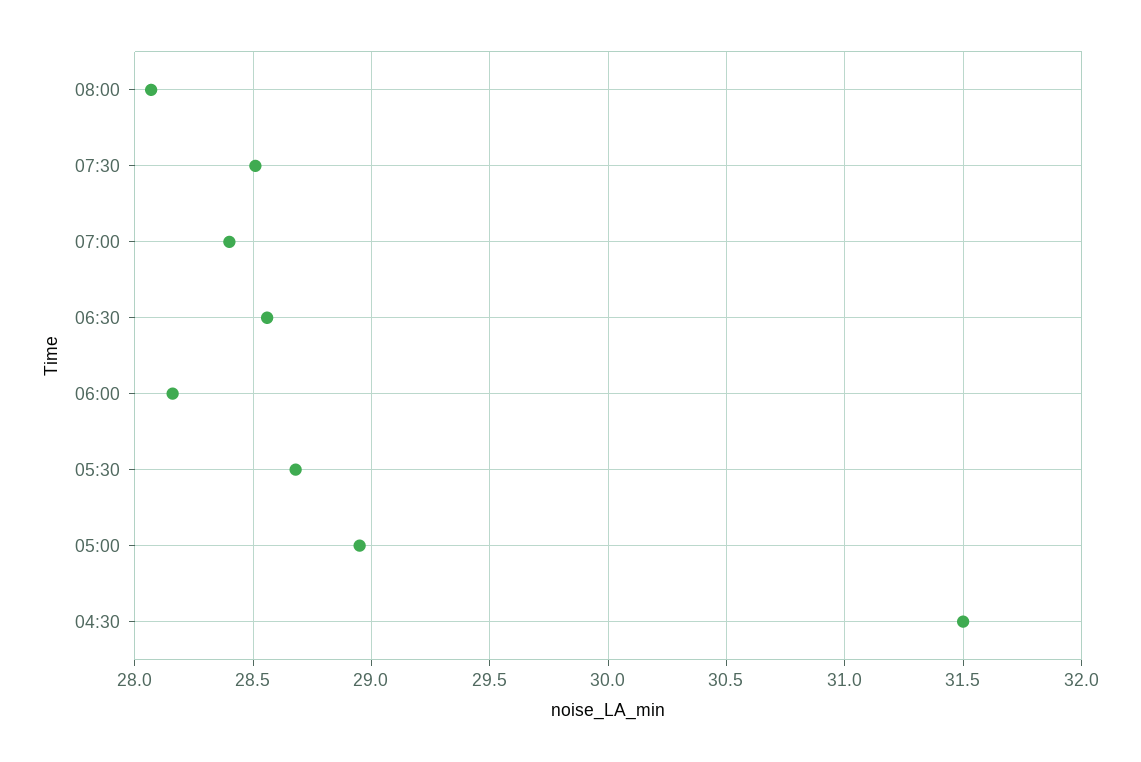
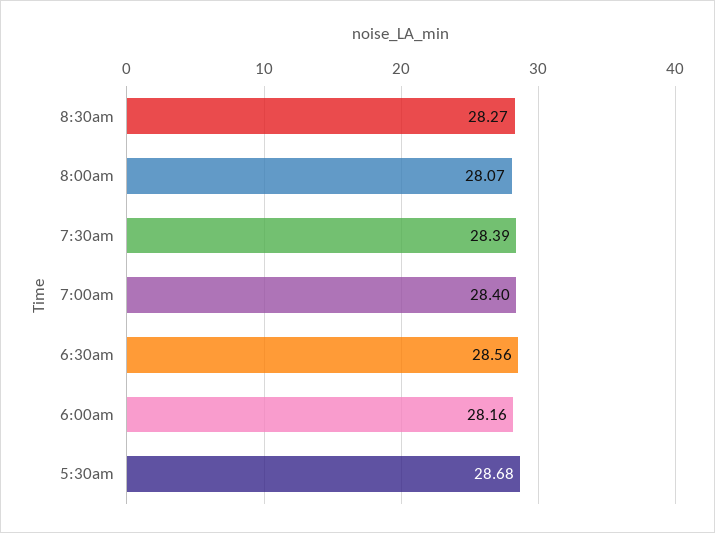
07:30: 28.5 -> 28.39
05:00: 28.95 -> none
04:30: 31.5 -> none
8:30am: none -> 28.27

